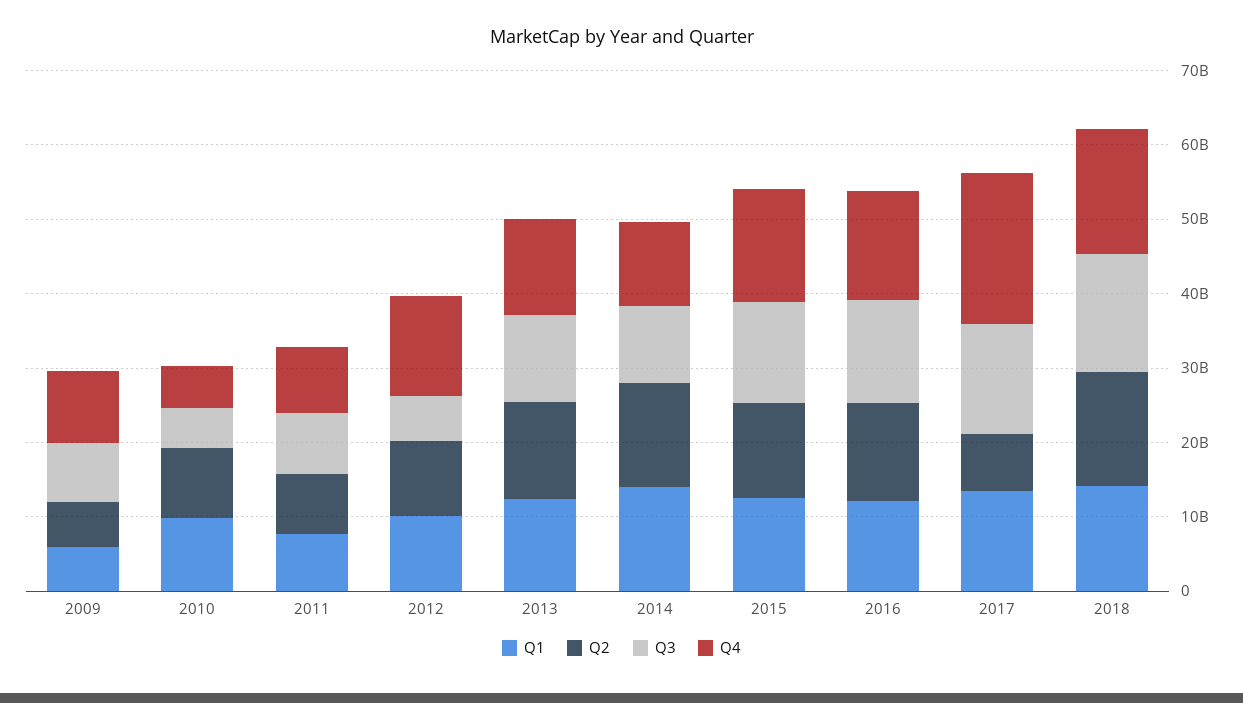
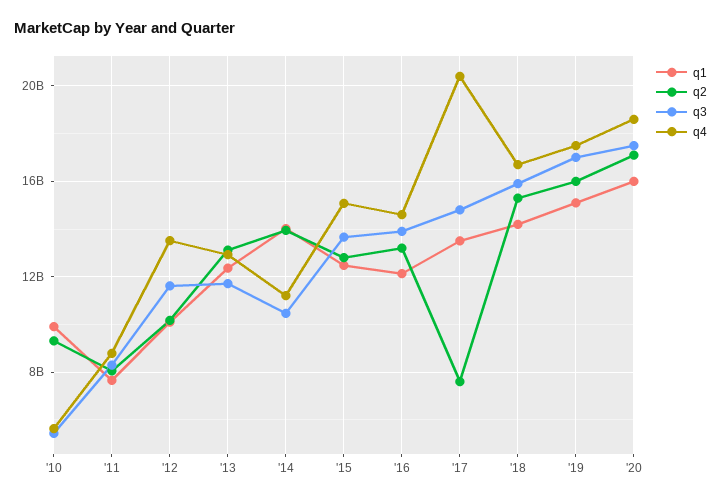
Q1, 2009: 6000000000 -> none
Q2, 2009: 6000000000 -> none
Q3, 2009: 8000000000 -> none
Q4, 2009: 10000000000 -> none
Q3, 2012: 6000000000 -> 11500000000
Q1, '19: none -> 15000000000
Q2, '19: none -> 16000000000
Q3, '19: none -> 17000000000
Q4, '19: none -> 17500000000
Q1, '20: none -> 16000000000
Q2, '20: none -> 17000000000
Q3, '20: none -> 17500000000
Q4, '20: none -> 18500000000

